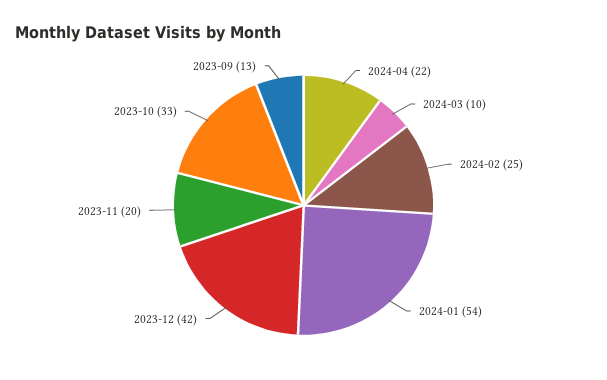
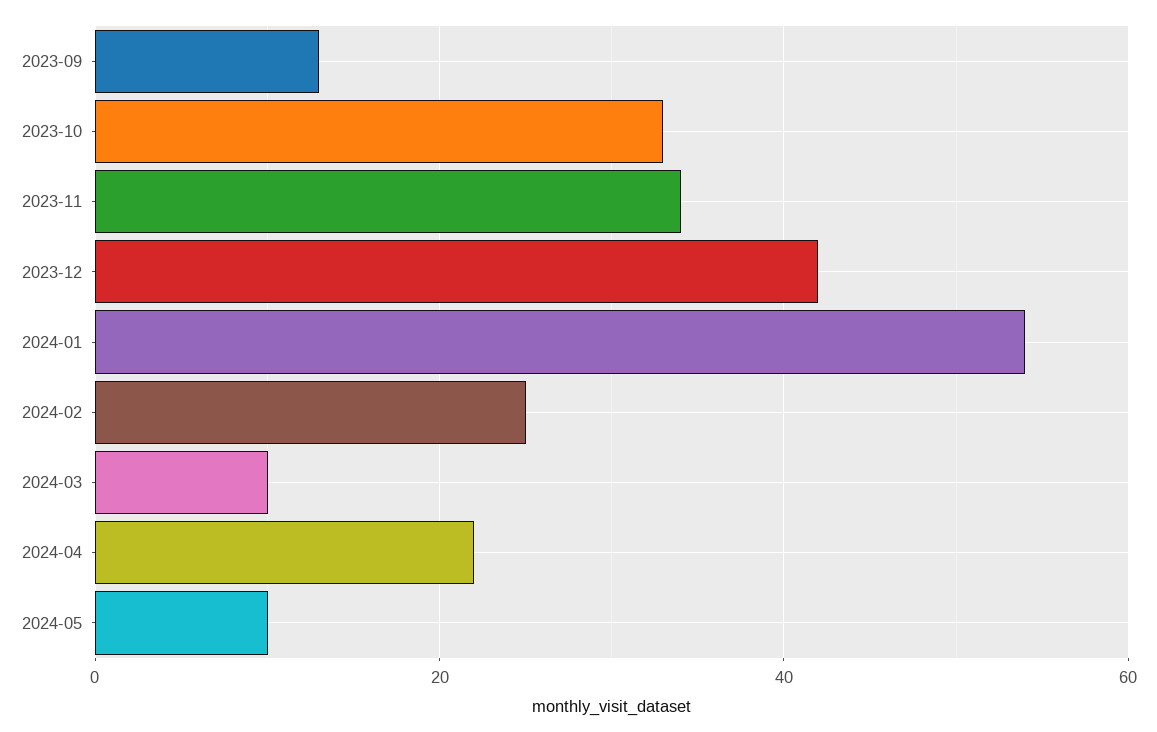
2023-11: 20 -> 35
2024-05: none -> 10

